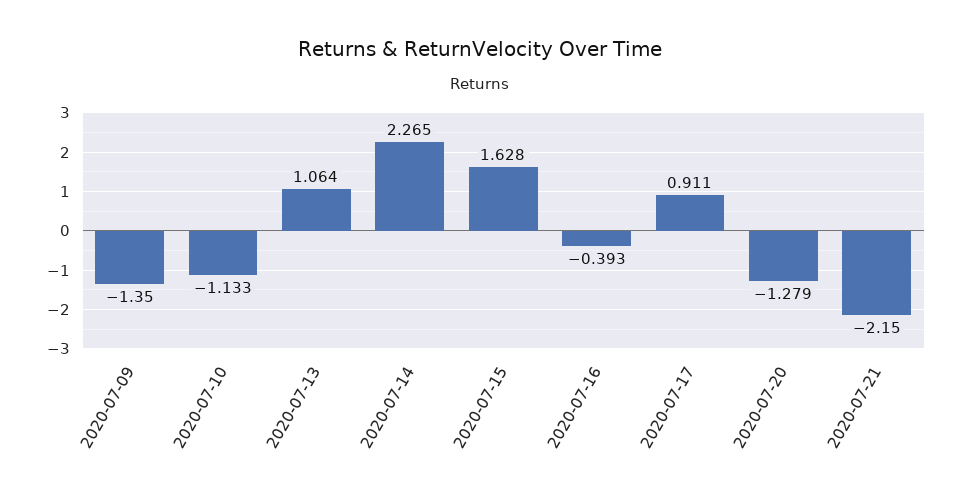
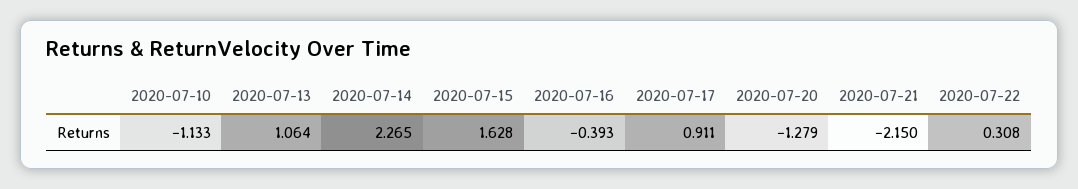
2020-07-09: -1.35 -> none
2020-07-22: none -> 0.308

